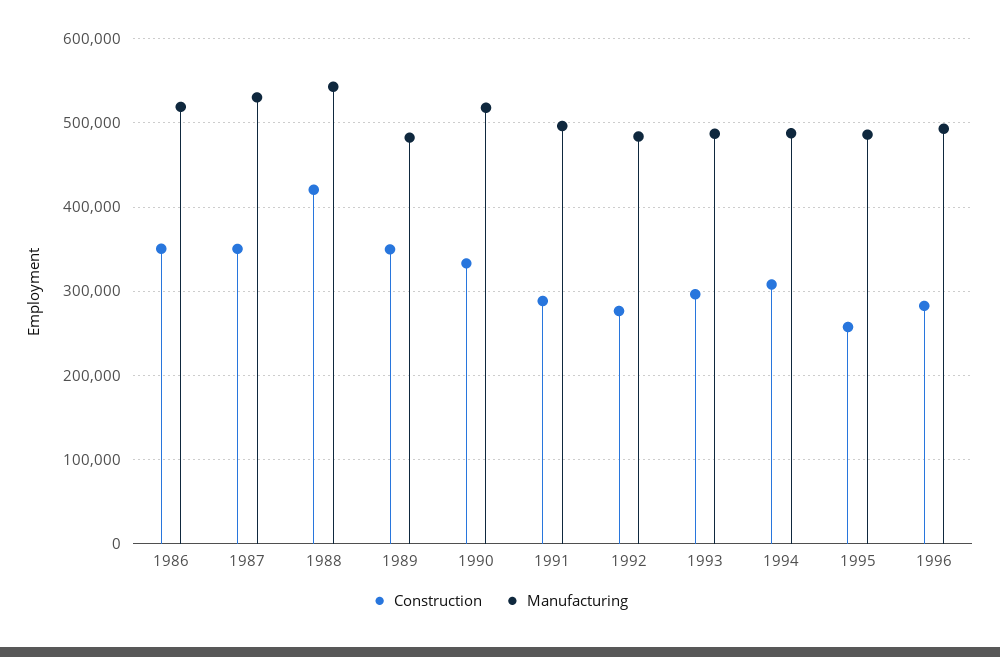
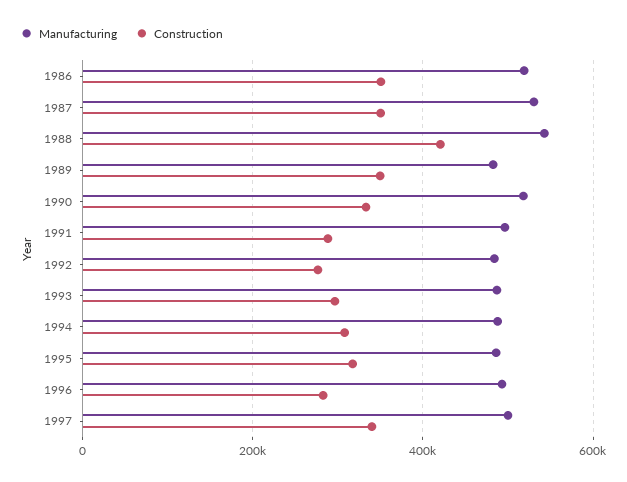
Construction, 1995: 260000 -> 320000
Manufacturing, 1997: none -> 500000
Construction, 1997: none -> 340000

